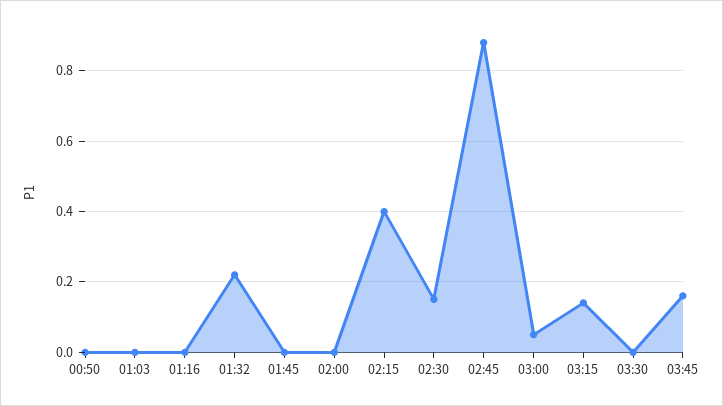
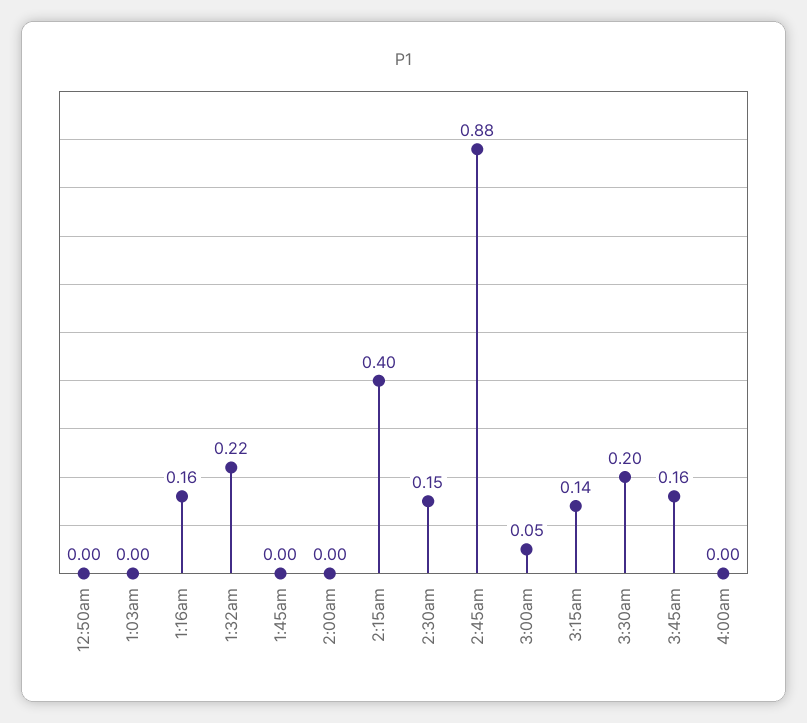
01:16: 0 -> 0.16
03:30: 0 -> 0.2
4:00am: none -> 0

